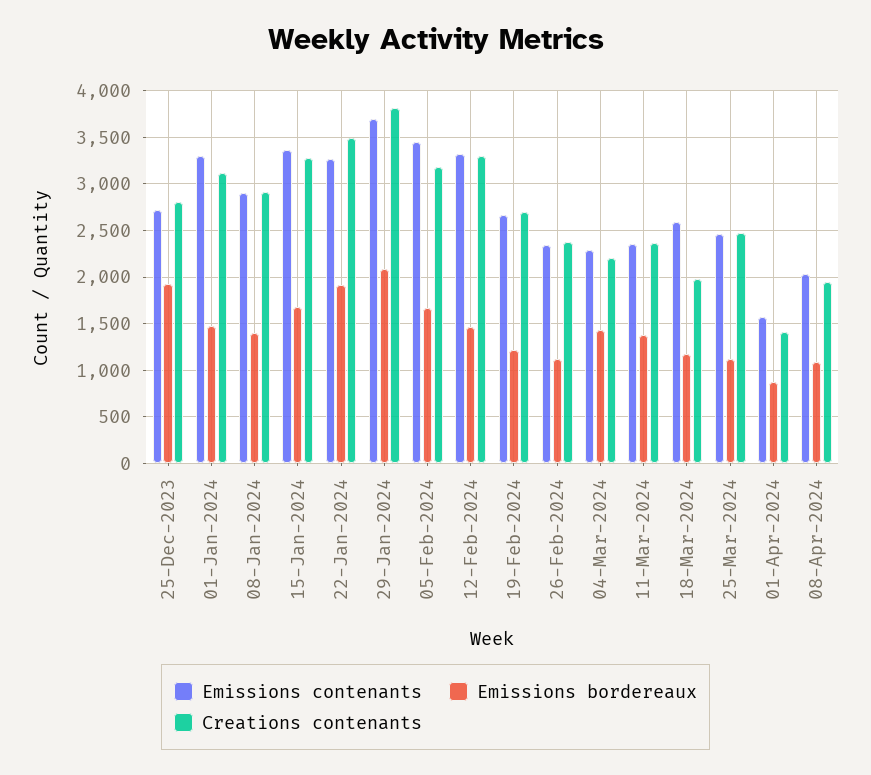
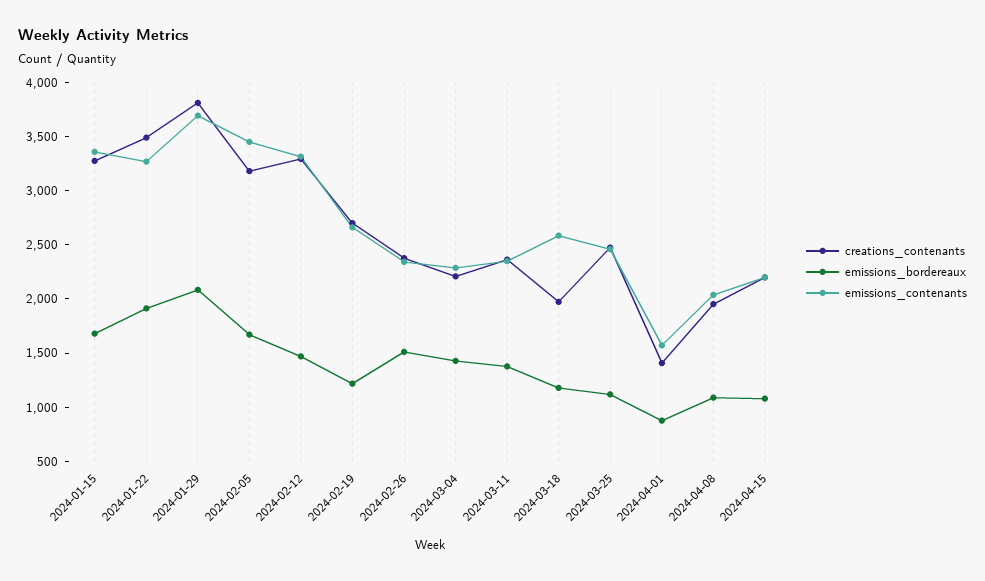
Emissions contenants, 25-Dec-2023: 2700 -> none
Emissions bordereaux, 25-Dec-2023: 1900 -> none
Creations contenants, 25-Dec-2023: 2800 -> none
Emissions contenants, 01-Jan-2024: 3300 -> none
Emissions bordereaux, 01-Jan-2024: 1500 -> none
Creations contenants, 01-Jan-2024: 3100 -> none
Emissions contenants, 08-Jan-2024: 2900 -> none
Emissions bordereaux, 08-Jan-2024: 1400 -> none
Creations contenants, 08-Jan-2024: 2900 -> none
Emissions bordereaux, 26-Feb-2024: 1100 -> 1500
Creations contenants, 2024-04-15: none -> 2200
Emissions bordereaux, 2024-04-15: none -> 1100
Emissions contenants, 2024-04-15: none -> 2200

